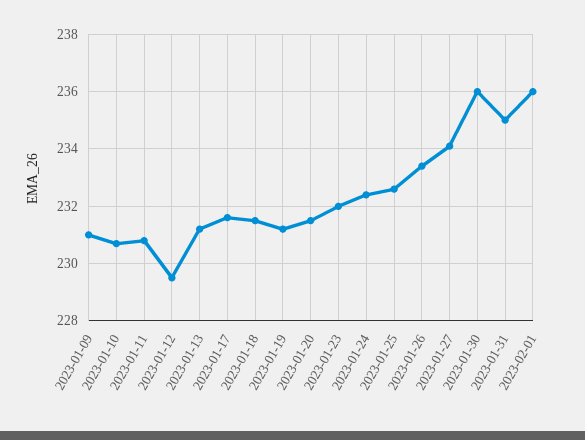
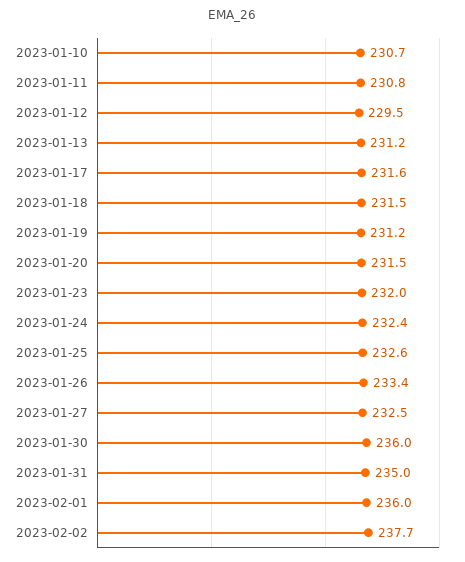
2023-01-09: 231 -> none
2023-01-27: 234 -> 232.5
2023-02-02: none -> 237.7

